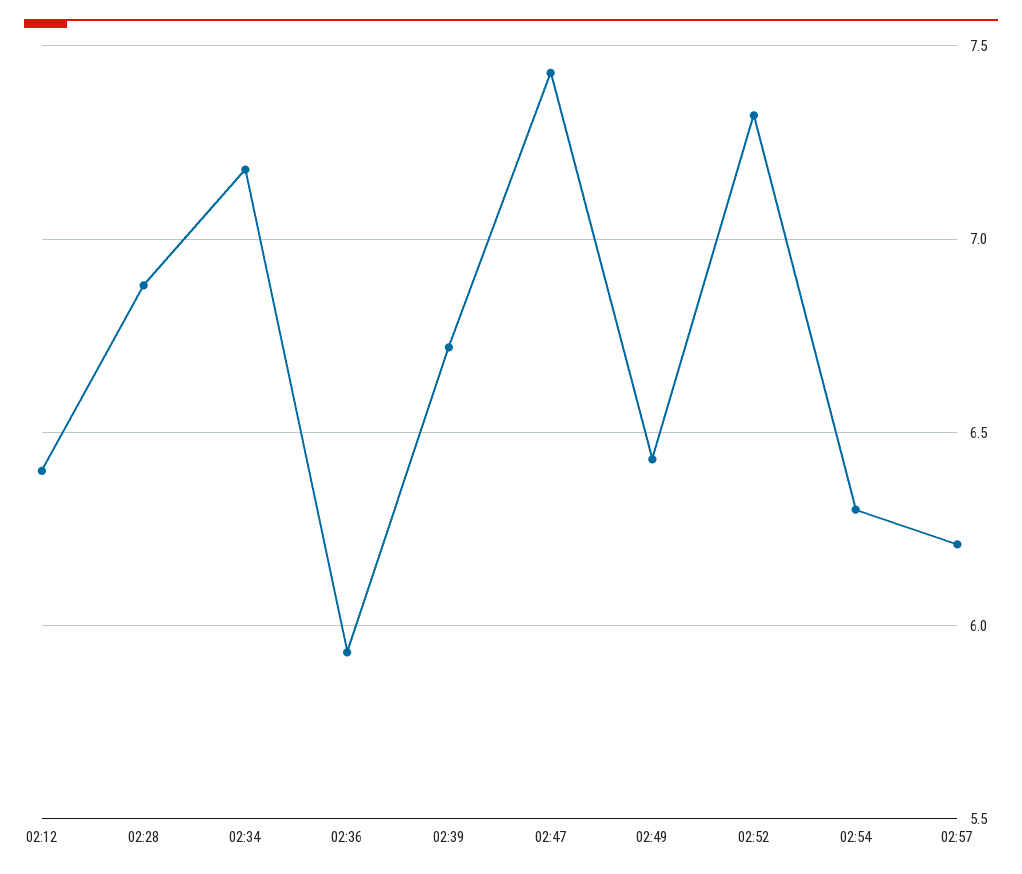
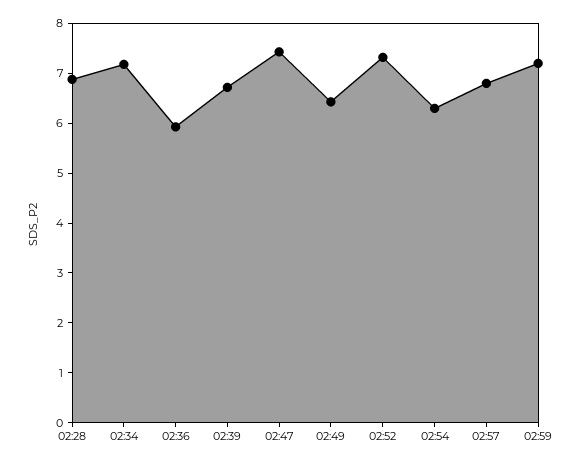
02:12: 6.4 -> none
02:57: 6.2 -> 6.8
02:59: none -> 7.2

